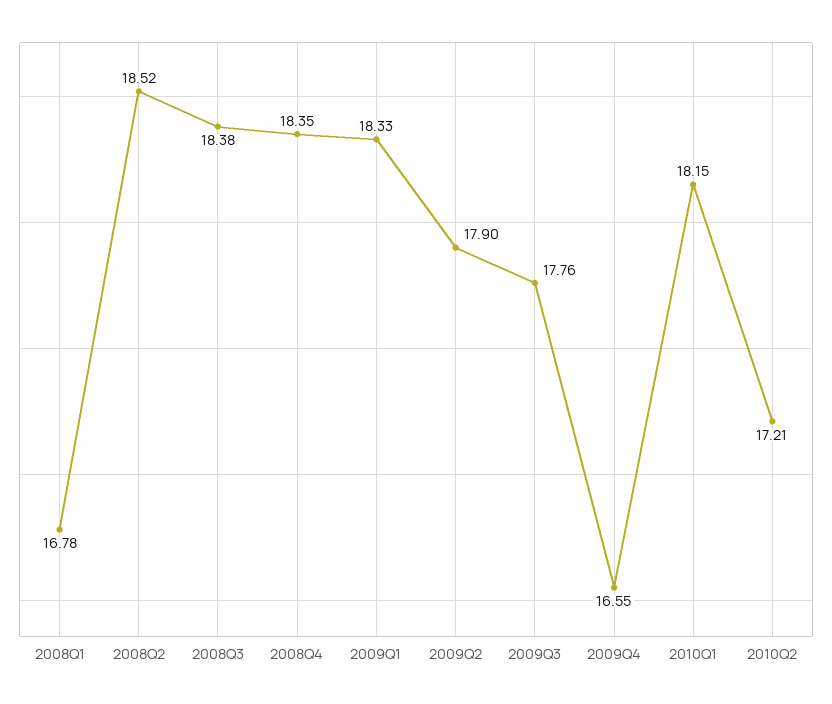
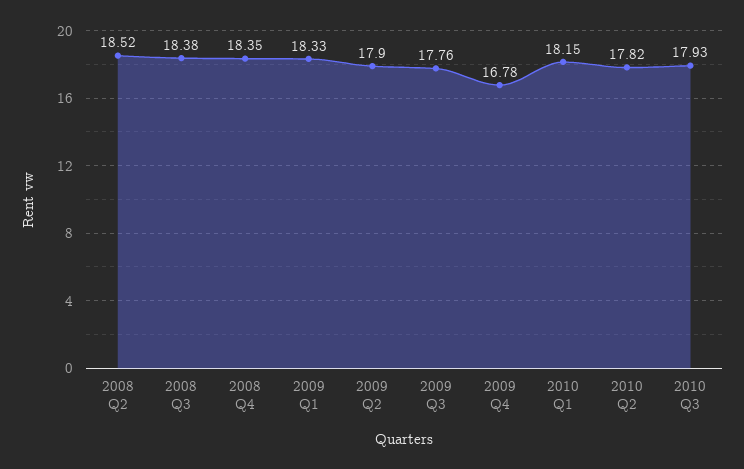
2008Q1: 16.78 -> none
2009Q4: 16.55 -> 16.78
2010Q2: 17.21 -> 17.82
2010 Q3: none -> 17.93

